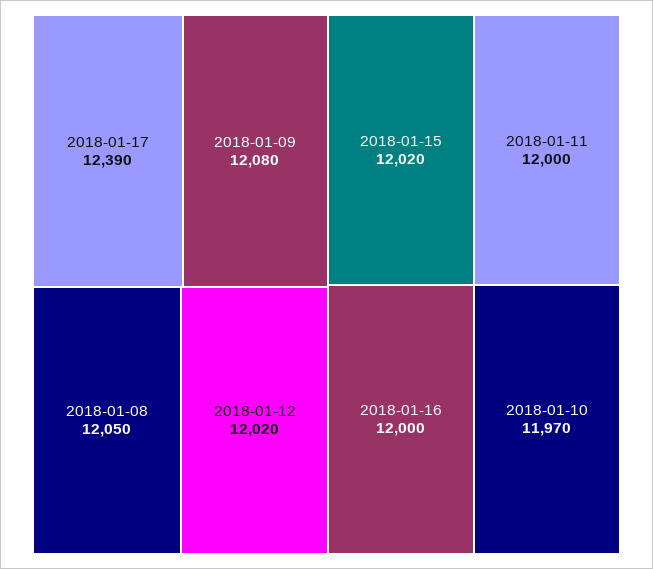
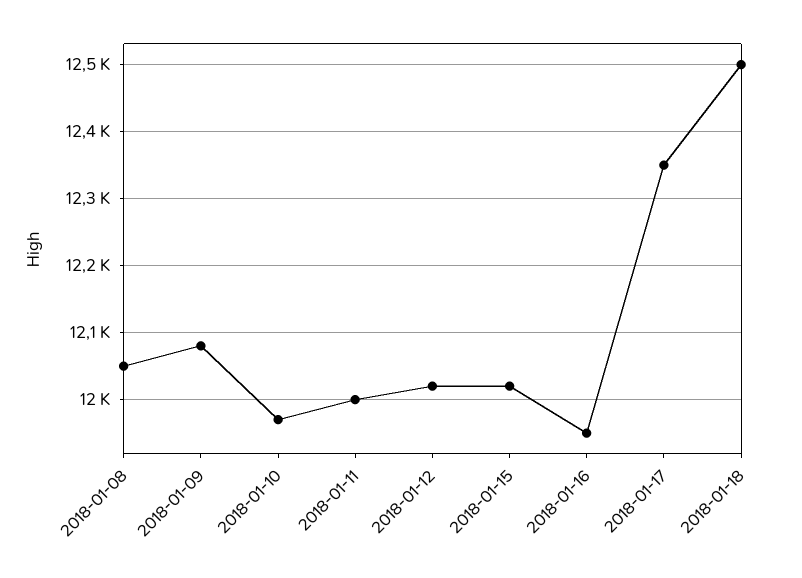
2018-01-17: 12390 -> 12350
2018-01-16: 12000 -> 11950
2018-01-18: none -> 12500

